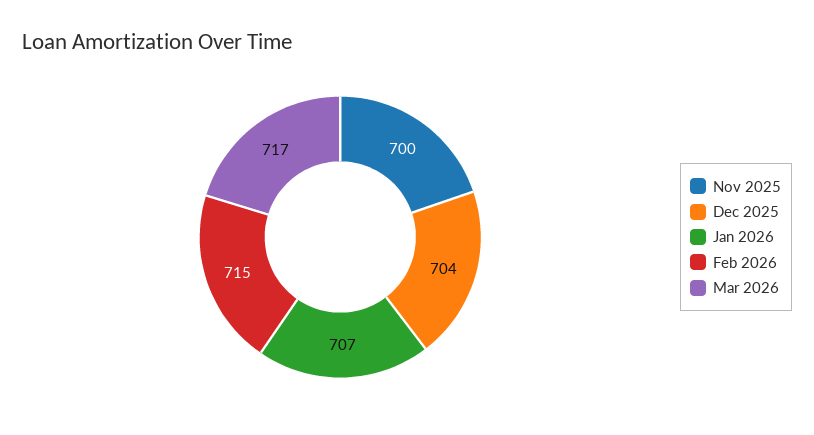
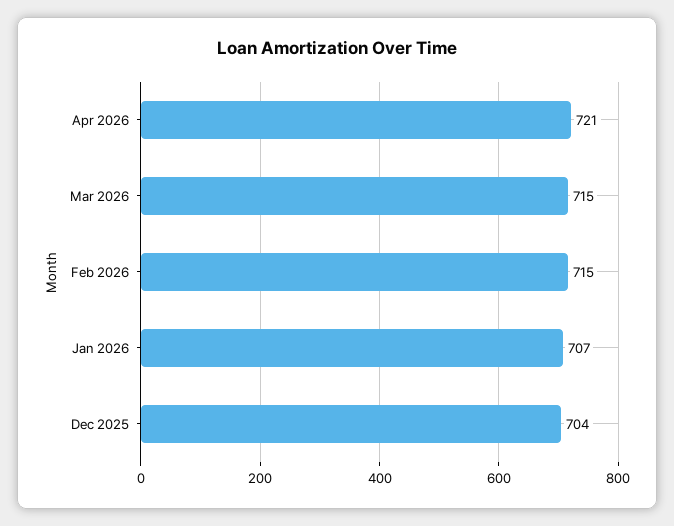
Nov 2025: 700 -> none
Mar 2026: 717 -> 715
Apr 2026: none -> 721

